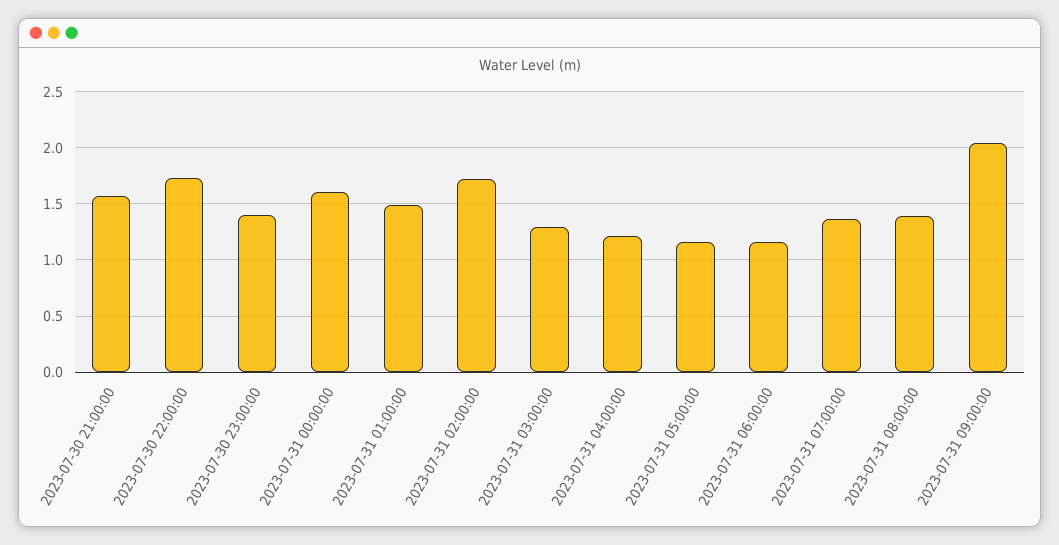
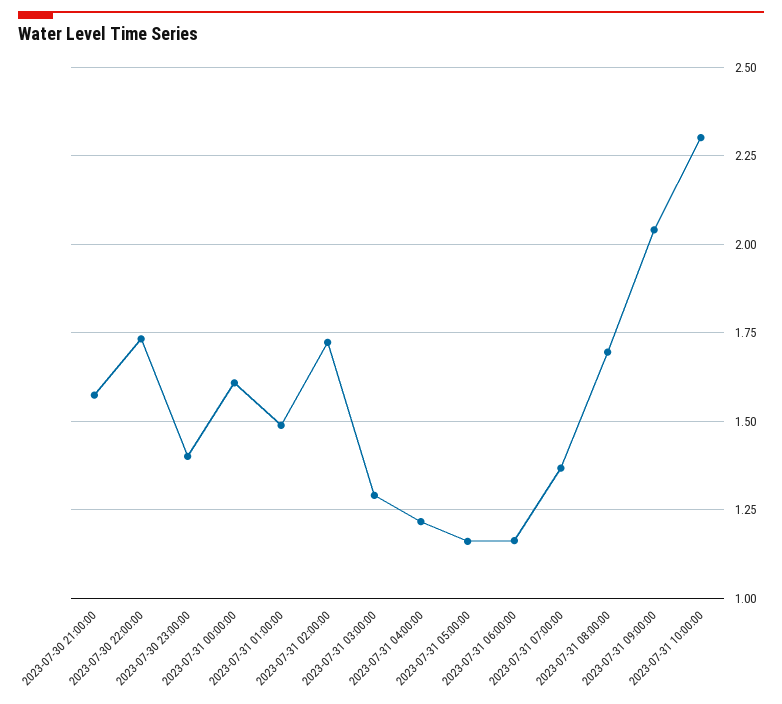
2023-07-31 08:00:00: 1.4 -> 1.7
2023-07-31 10:00:00: none -> 2.3

